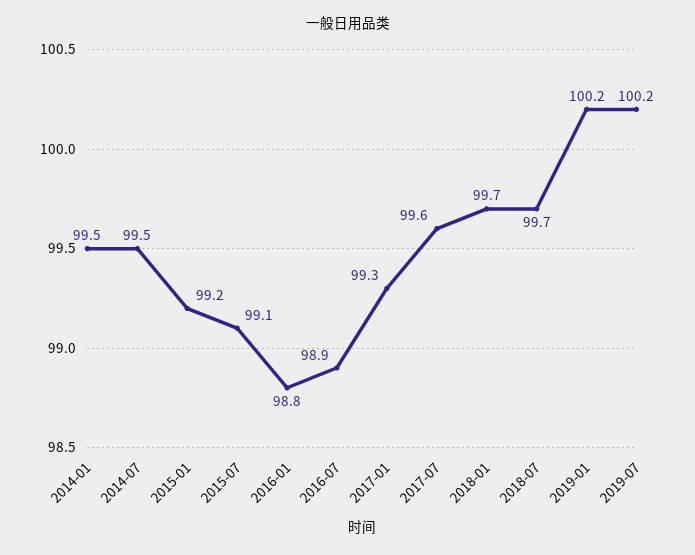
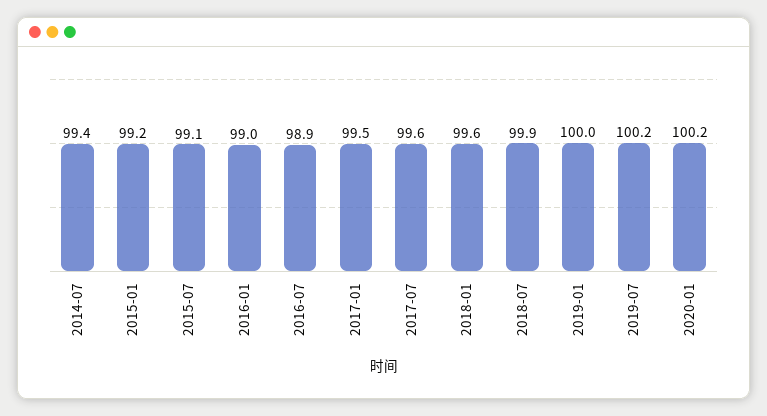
2014-01: 99.5 -> none
2014-07: 99.5 -> 99.4
2016-01: 98.8 -> 99
2017-01: 99.3 -> 99.5
2018-01: 99.7 -> 99.6
2018-07: 99.7 -> 99.9
2019-01: 100.2 -> 100
2020-01: none -> 100.2

